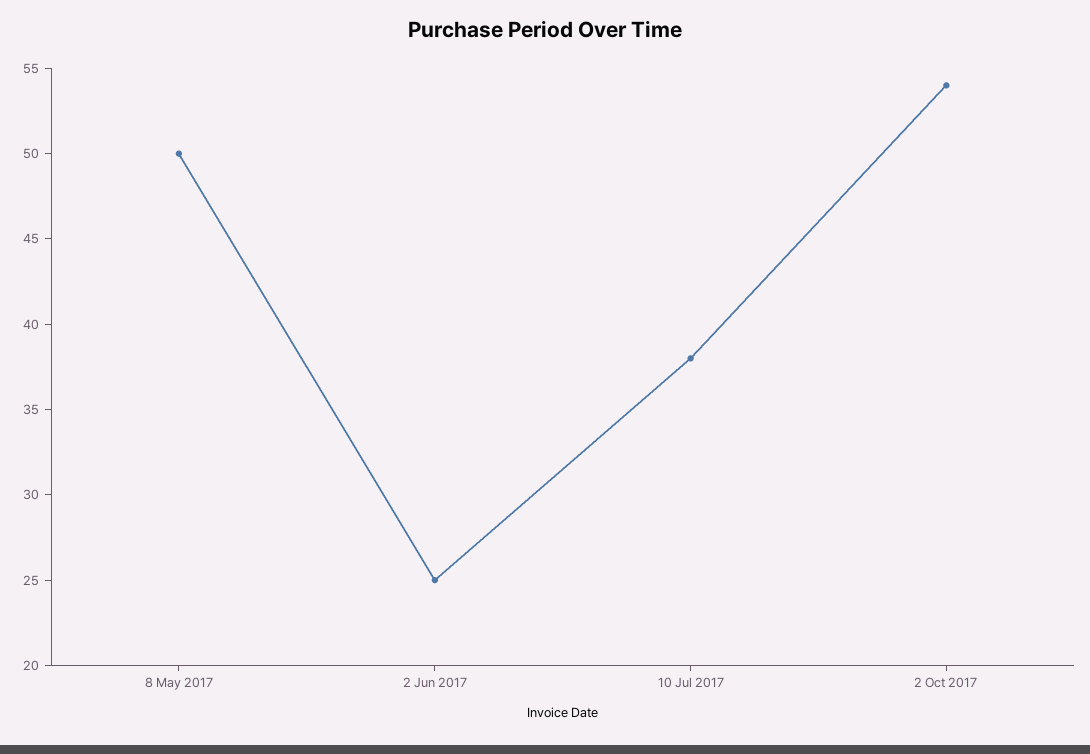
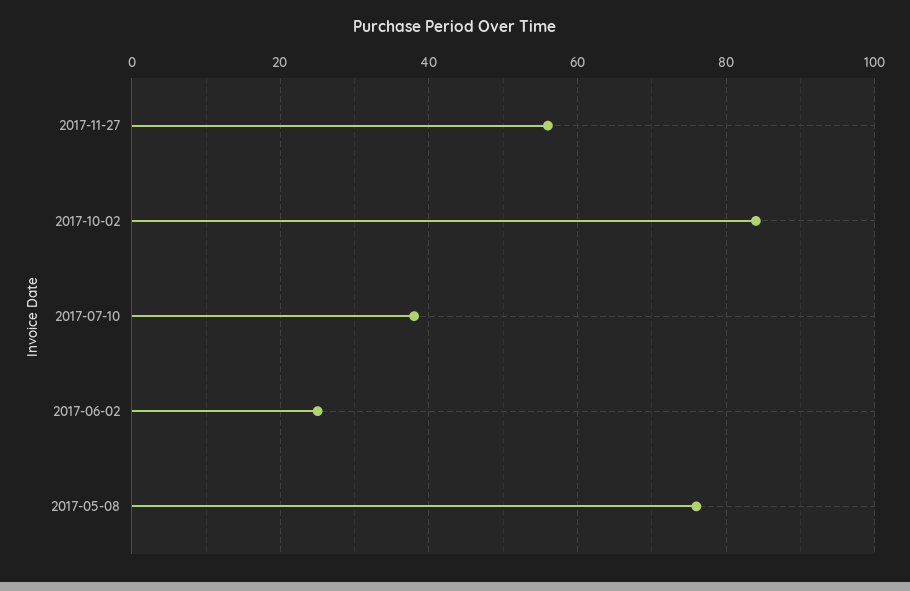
8 May 2017: 50 -> 75
2 Oct 2017: 54 -> 85
2017-11-27: none -> 55

